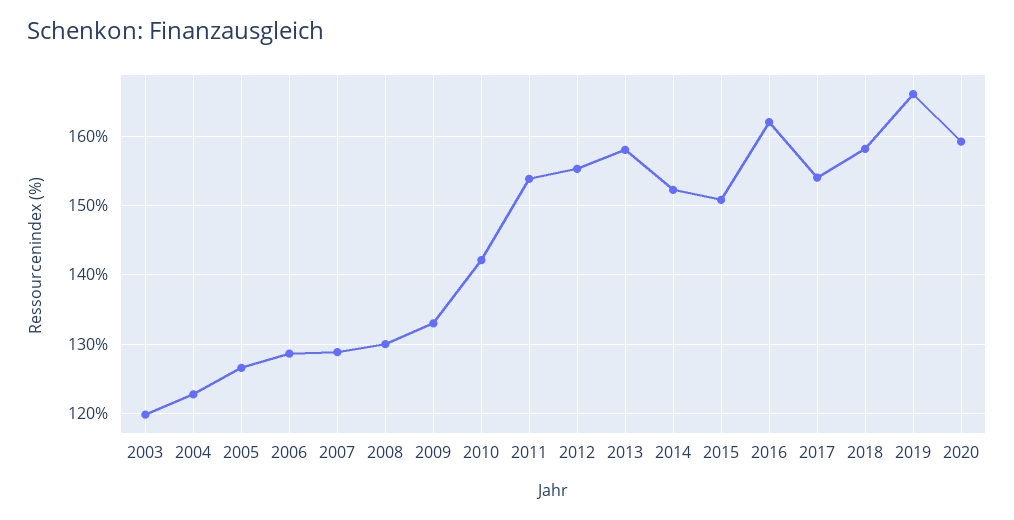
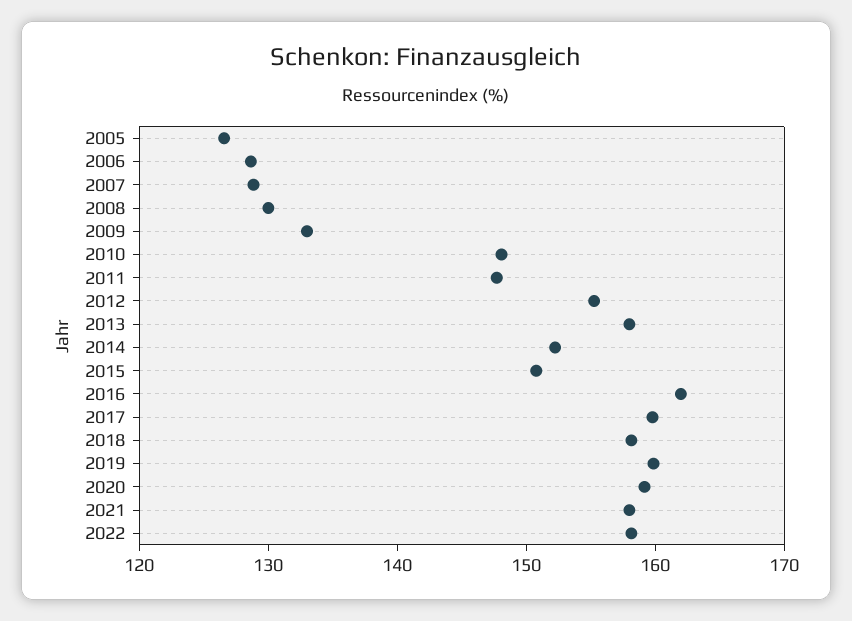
2003: 120 -> none
2004: 123 -> none
2010: 142 -> 148
2011: 154 -> 148
2017: 154 -> 160
2019: 166 -> 160
2021: none -> 158
2022: none -> 158

